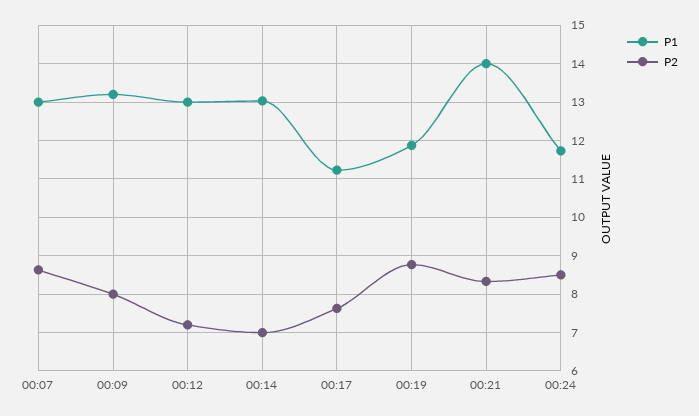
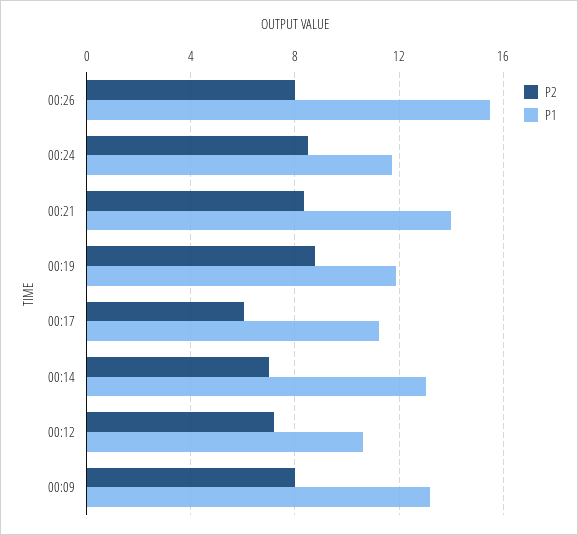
P1, 00:07: 13 -> none
P2, 00:07: 8.6 -> none
P1, 00:12: 13 -> 10.5
P2, 00:17: 7.6 -> 6
P2, 00:26: none -> 8
P1, 00:26: none -> 15.5

